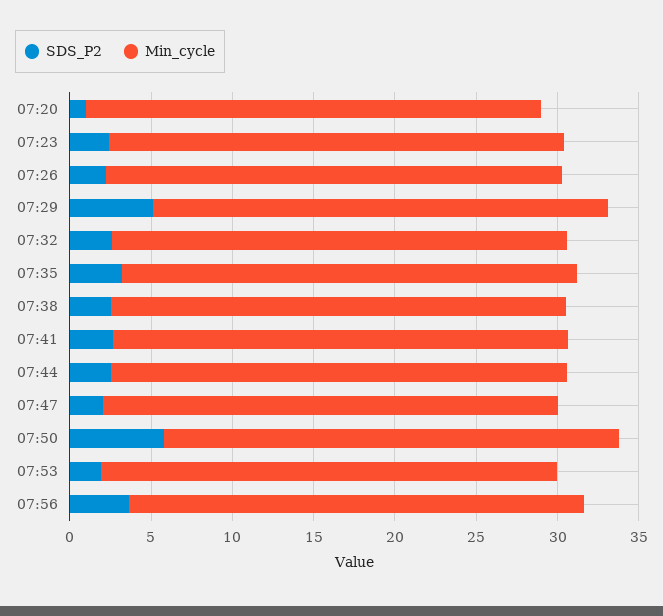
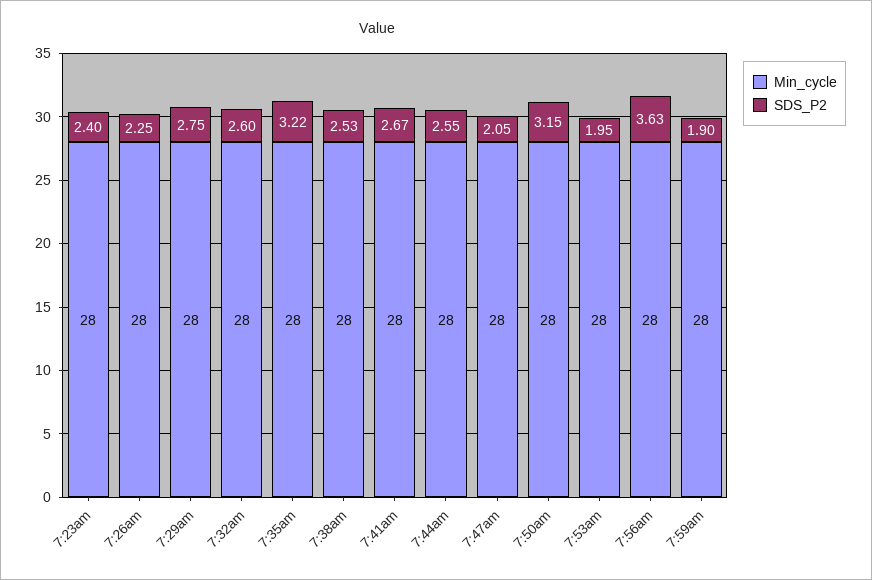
SDS_P2, 07:20: 1 -> none
Min_cycle, 07:20: 28 -> none
SDS_P2, 07:29: 5 -> 2.75
SDS_P2, 07:50: 6 -> 3.15
Min_cycle, 7:59am: none -> 28
SDS_P2, 7:59am: none -> 1.9

